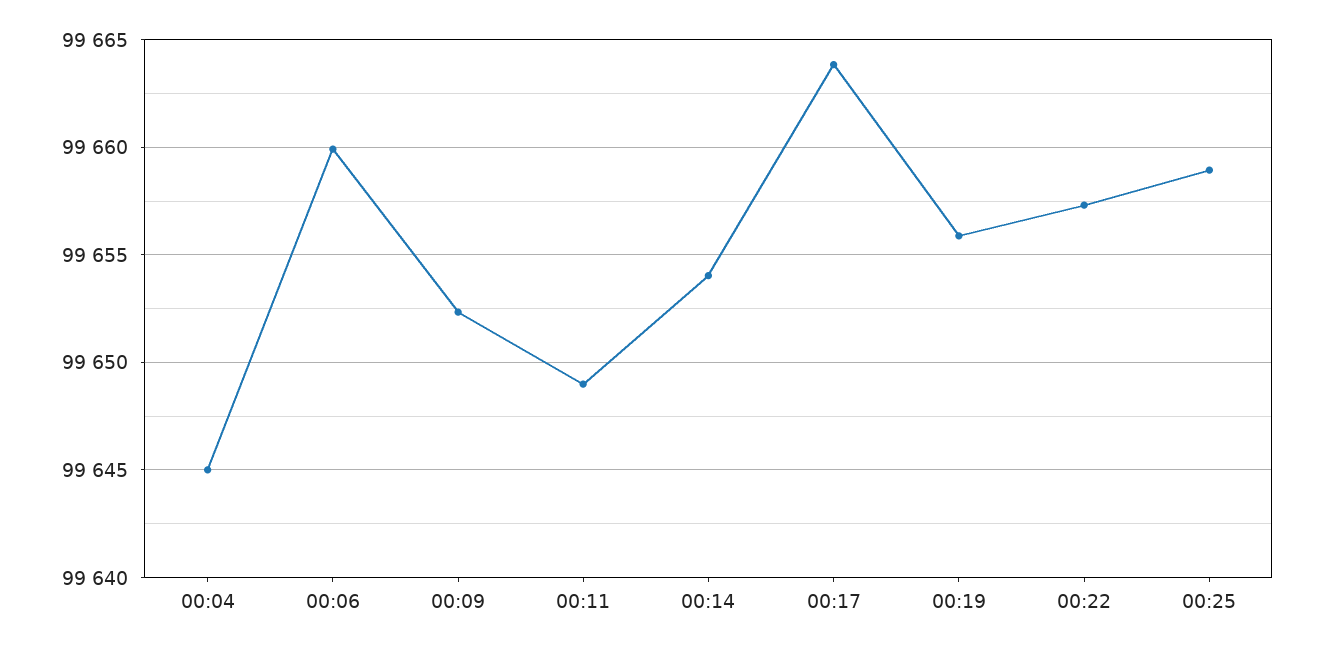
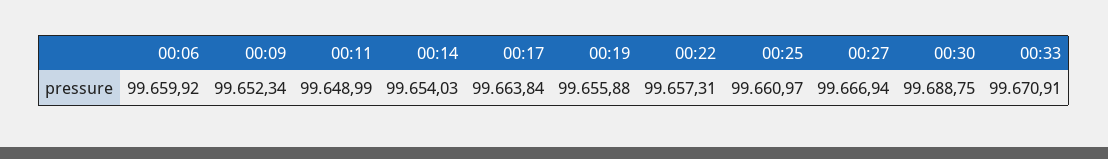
00:04: 99645 -> none
00:25: 99659 -> 99660.97
00:27: none -> 99666.94
00:30: none -> 99688.75
00:33: none -> 99670.91

